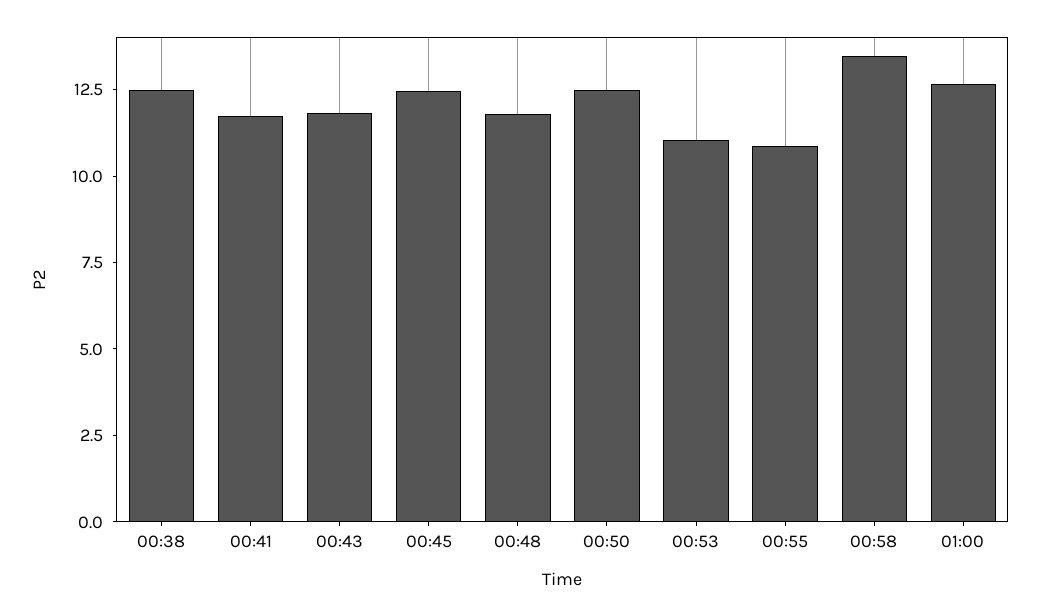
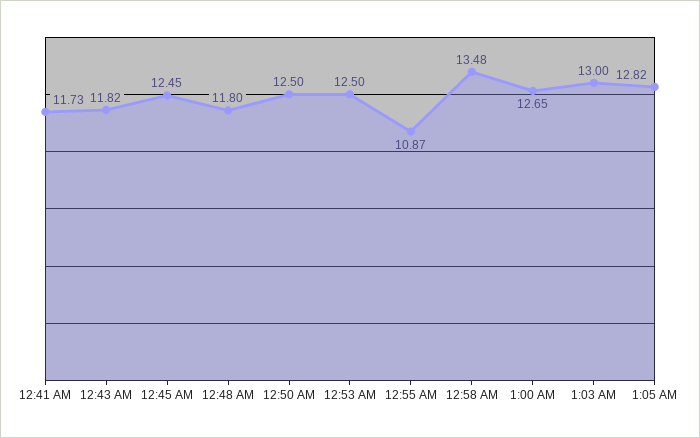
00:38: 12.5 -> none
00:53: 11 -> 12.5
1:03 AM: none -> 13
1:05 AM: none -> 12.82

